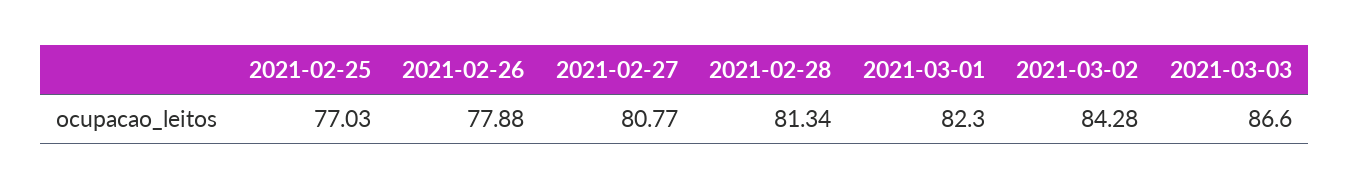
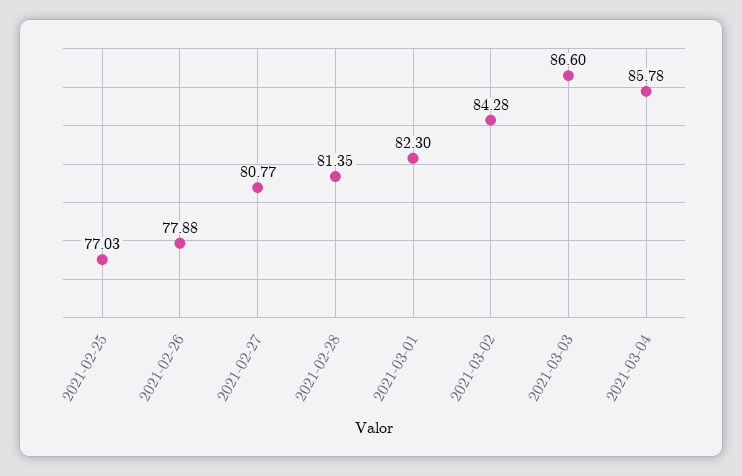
2021-02-28: 81.34 -> 81.35
2021-03-04: none -> 85.78

